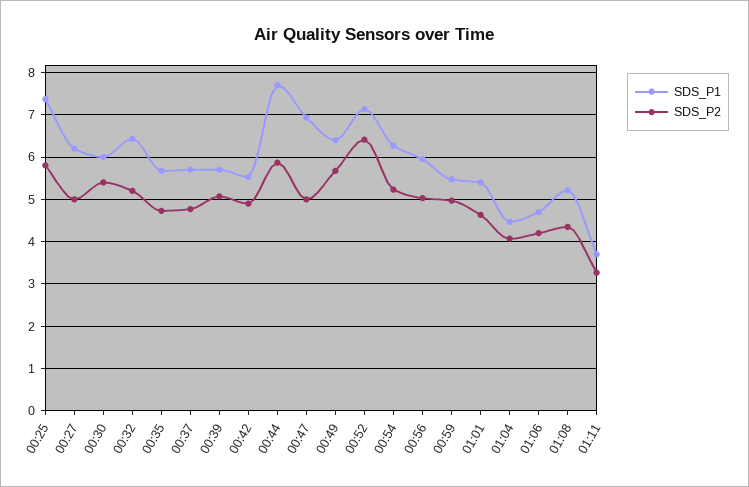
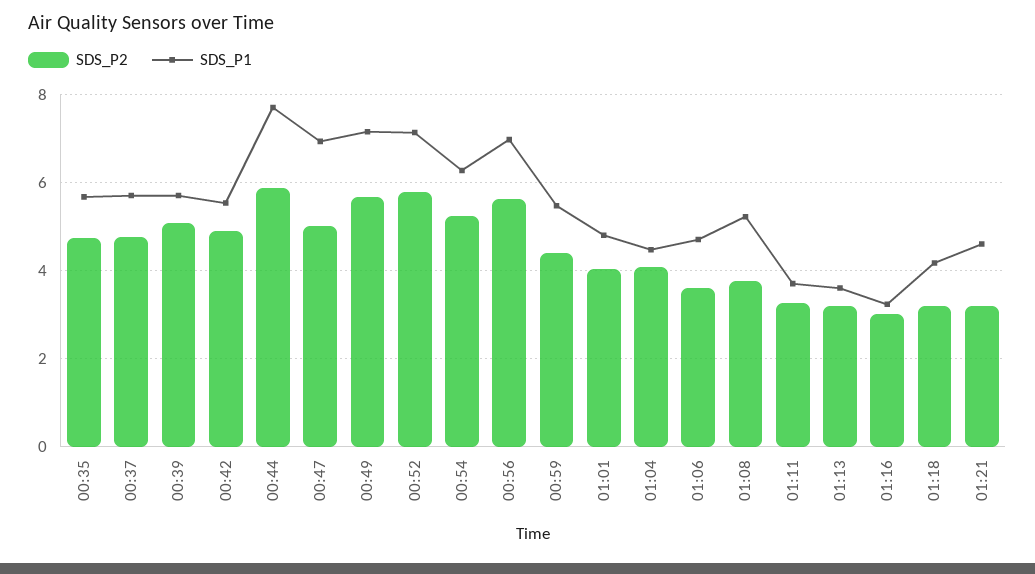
SDS_P1, 00:25: 7.4 -> none
SDS_P2, 00:25: 5.8 -> none
SDS_P1, 00:27: 6.2 -> none
SDS_P2, 00:27: 5 -> none
SDS_P1, 00:30: 6 -> none
SDS_P2, 00:30: 5.4 -> none
SDS_P1, 00:32: 6.4 -> none
SDS_P2, 00:32: 5.2 -> none
SDS_P1, 00:49: 6.4 -> 7.2
SDS_P2, 00:52: 6.4 -> 5.8
SDS_P1, 00:56: 6 -> 7
SDS_P2, 00:56: 5 -> 5.6
SDS_P2, 00:59: 5 -> 4.4
SDS_P1, 01:01: 5.4 -> 4.8
SDS_P2, 01:01: 4.6 -> 4
SDS_P2, 01:06: 4.2 -> 3.6
SDS_P2, 01:08: 4.4 -> 3.8
SDS_P2, 01:13: none -> 3.2
SDS_P1, 01:13: none -> 3.6
SDS_P2, 01:16: none -> 3
SDS_P1, 01:16: none -> 3.2
SDS_P2, 01:18: none -> 3.2
SDS_P1, 01:18: none -> 4.2
SDS_P2, 01:21: none -> 3.2
SDS_P1, 01:21: none -> 4.6

